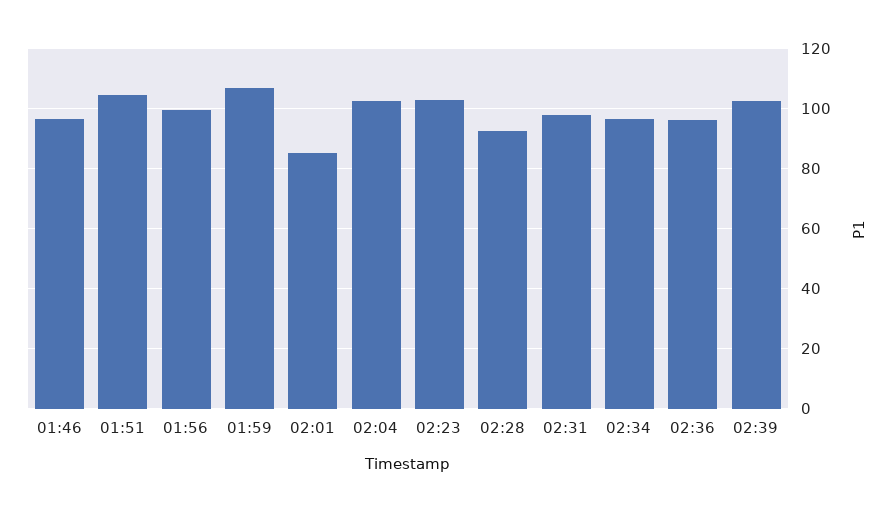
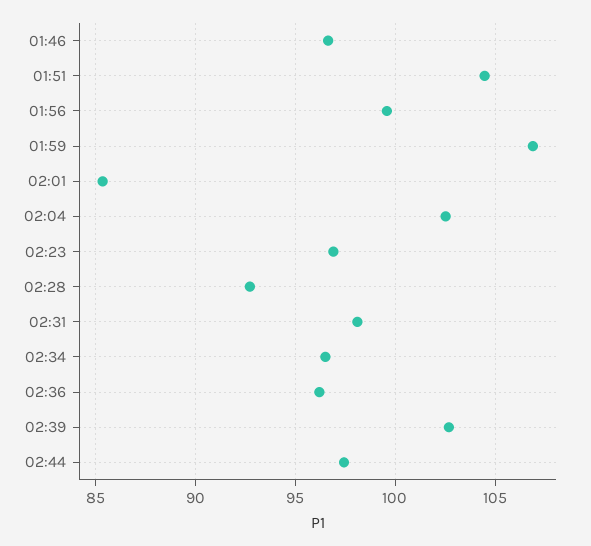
02:23: 102.5 -> 97
02:44: none -> 97.5

